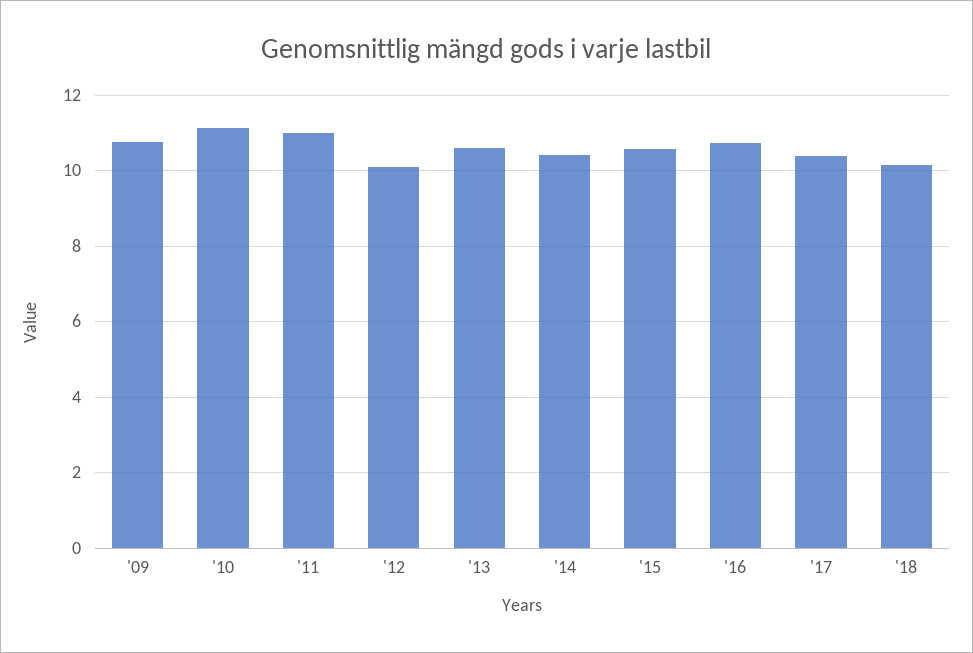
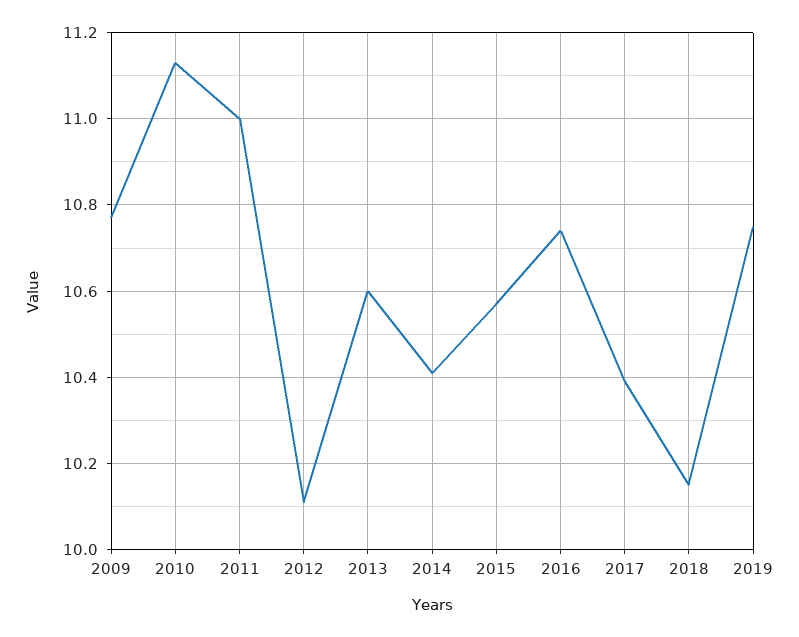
2019: none -> 10.75

